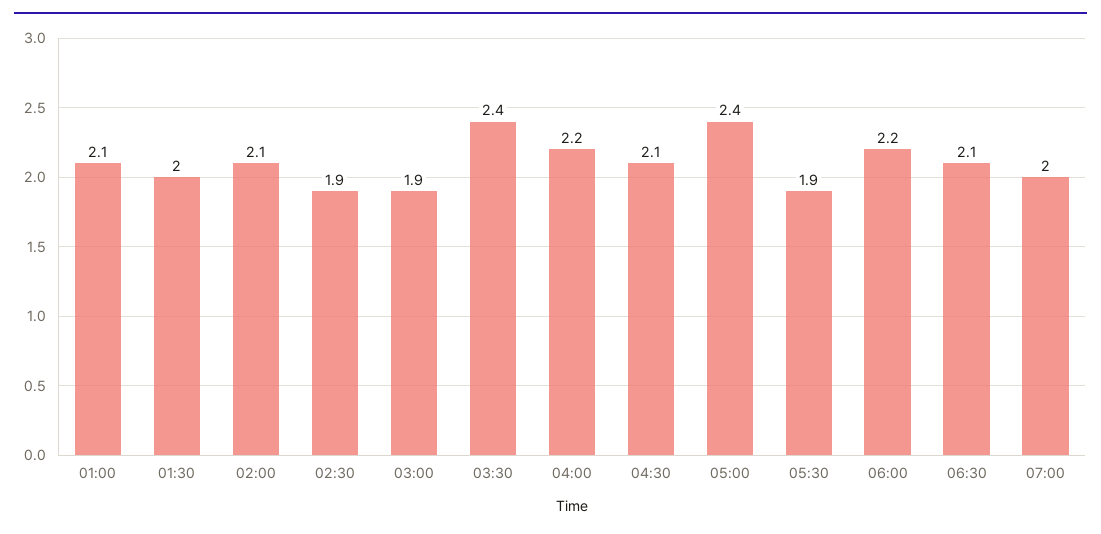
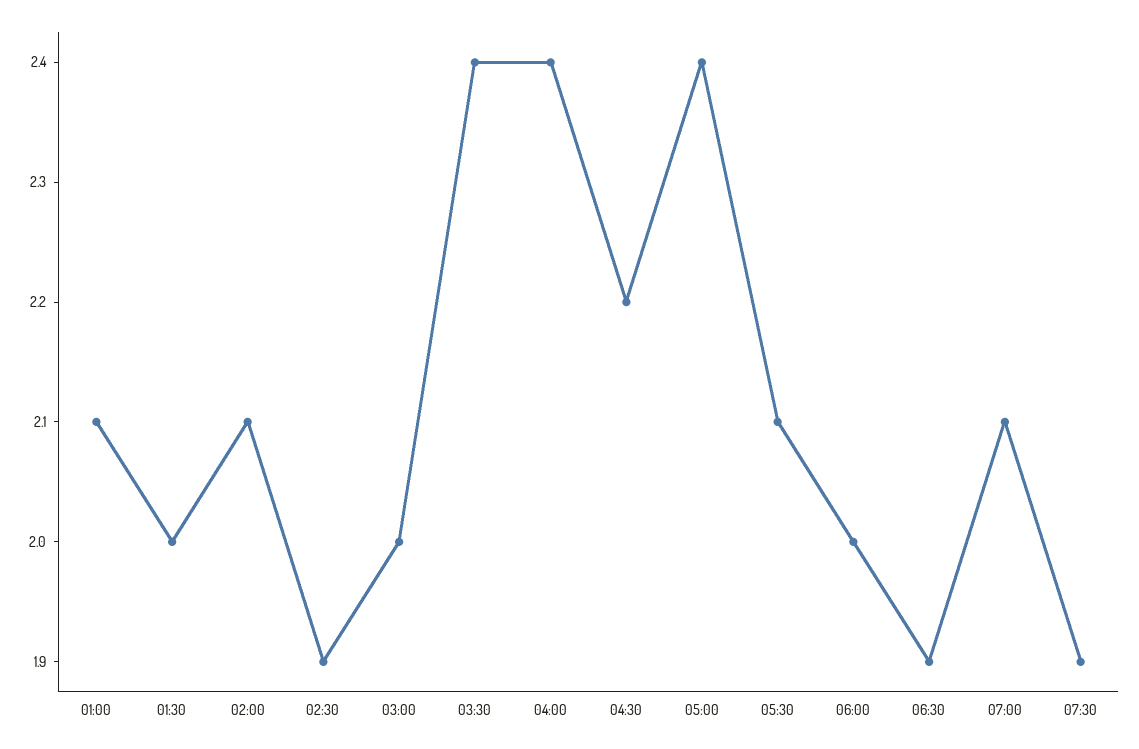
03:00: 1.9 -> 2
04:00: 2.2 -> 2.4
04:30: 2.1 -> 2.2
05:30: 1.9 -> 2.1
06:00: 2.2 -> 2
06:30: 2.1 -> 1.9
07:00: 2 -> 2.1
07:30: none -> 1.9

